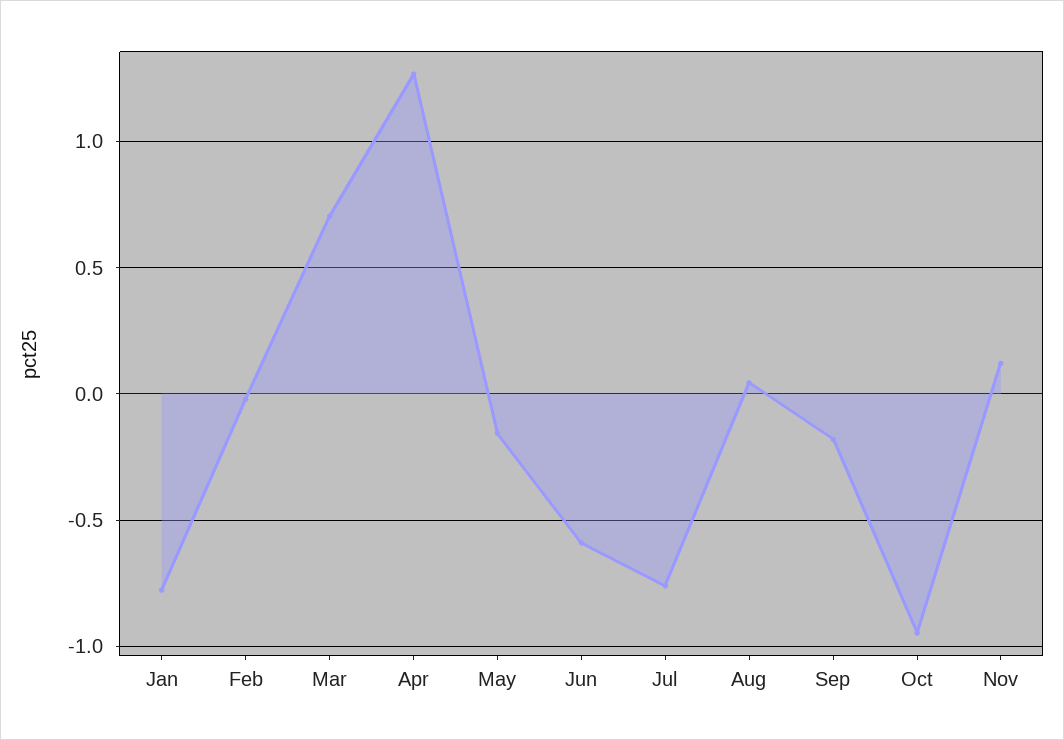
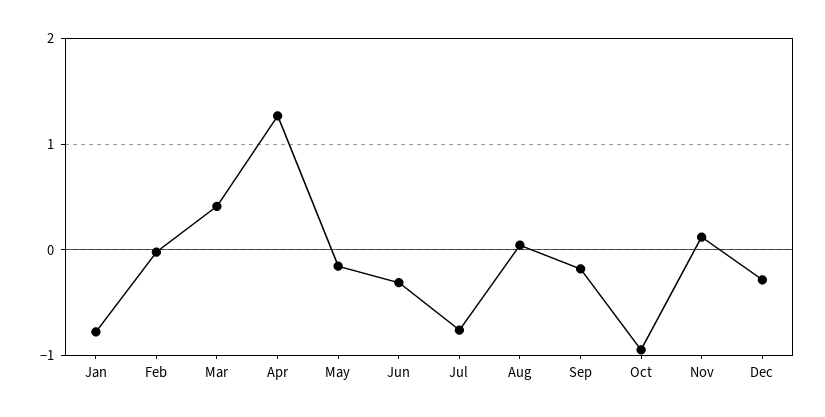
Mar: 0.7 -> 0.4
Jun: -0.6 -> -0.3
Dec: none -> -0.3

